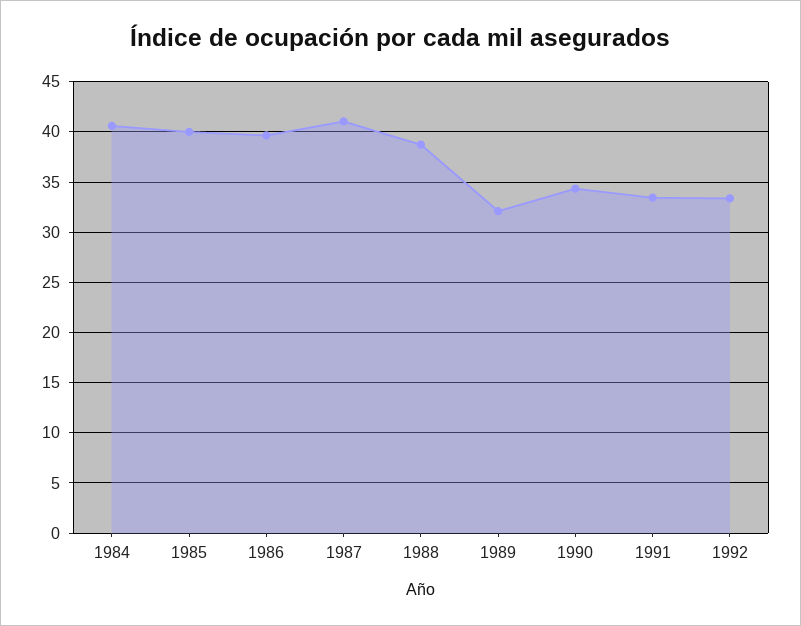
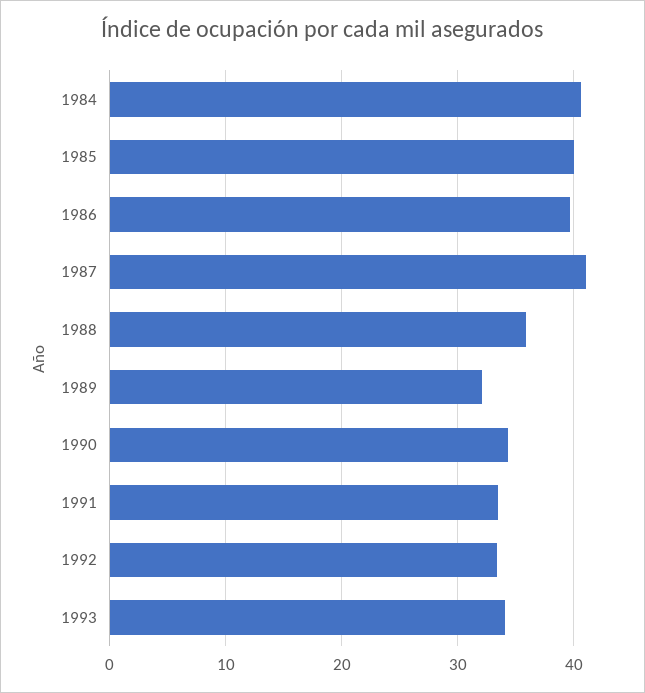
1988: 39 -> 36
1993: none -> 34

